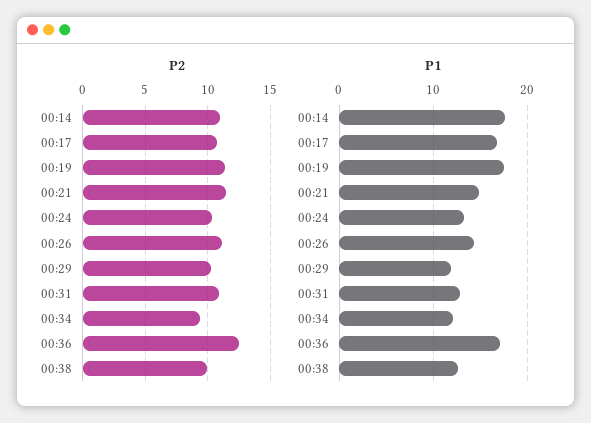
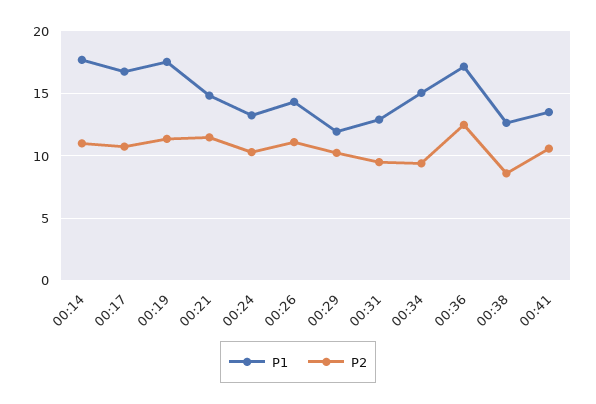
P2, 00:31: 11 -> 9.5
P2, 00:38: 10 -> 8.5
P1, 00:34: 12 -> 15
P1, 00:41: none -> 13.5
P2, 00:41: none -> 10.5

